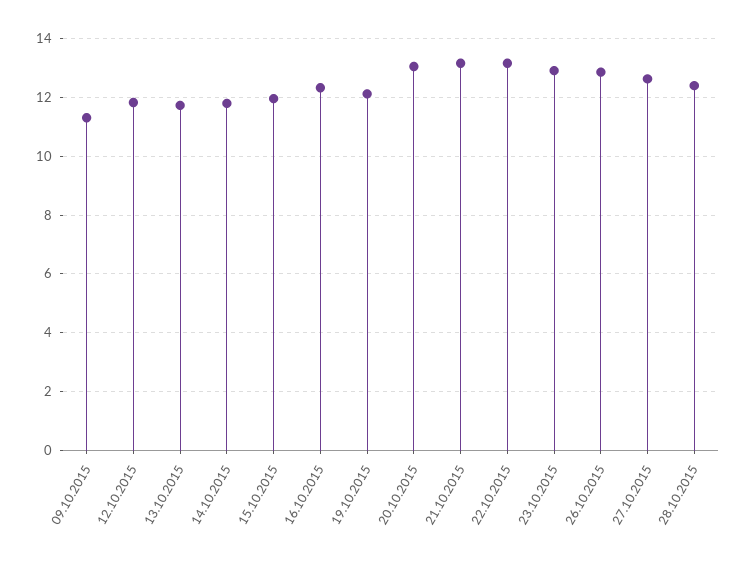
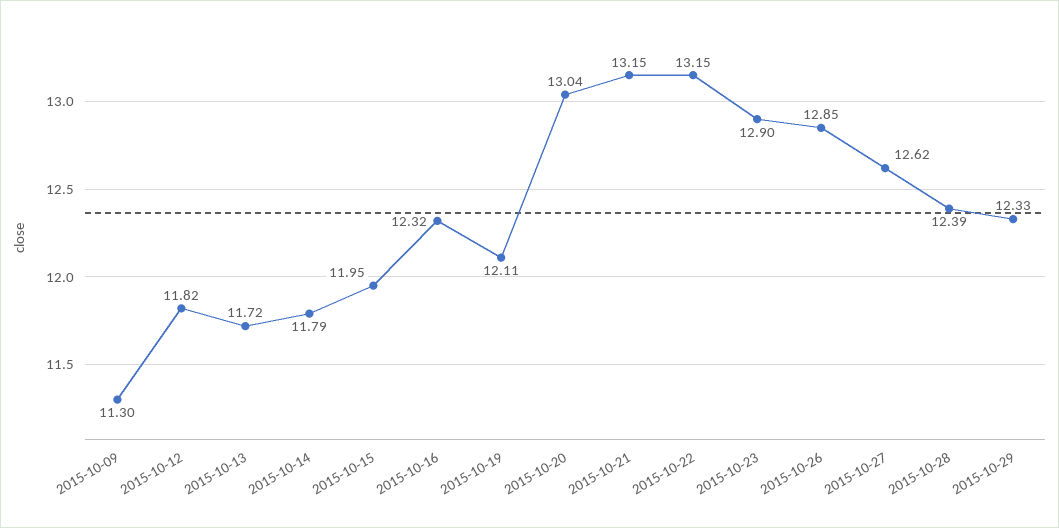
2015-10-29: none -> 12.33

